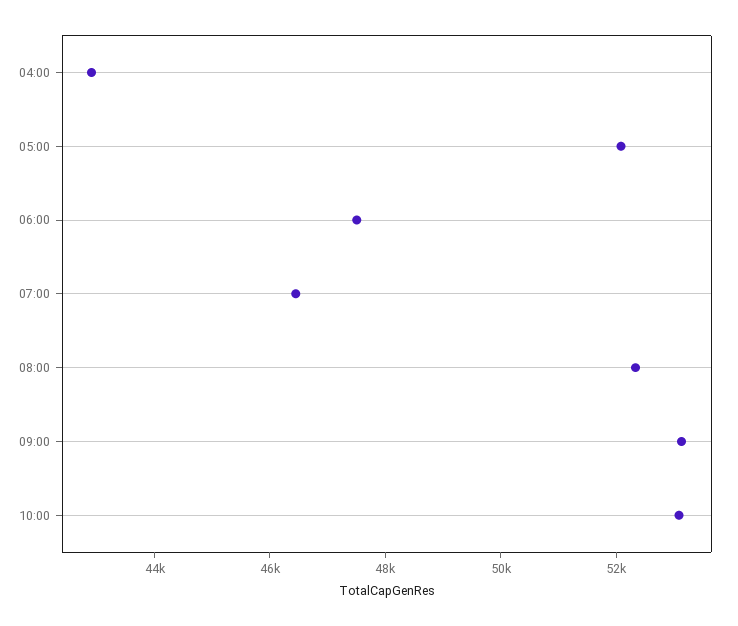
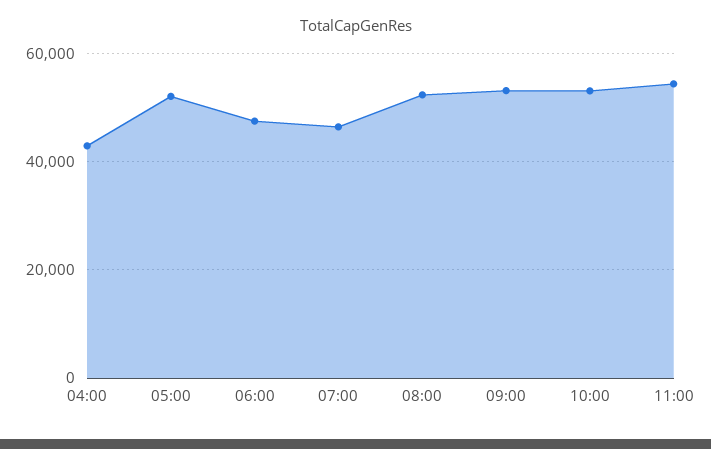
11:00: none -> 54000

